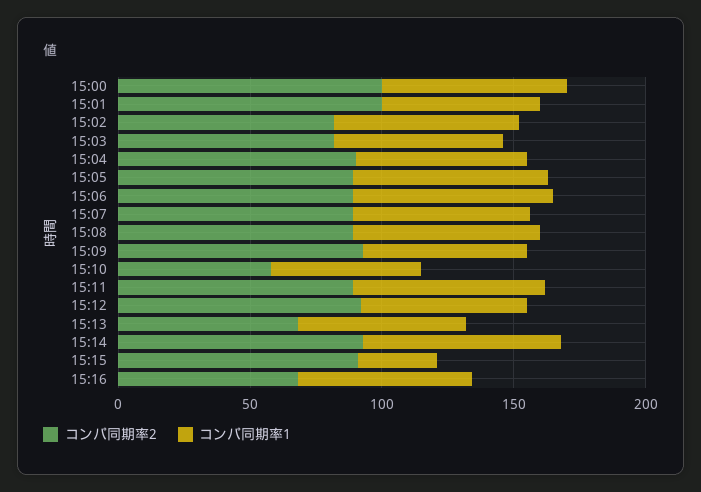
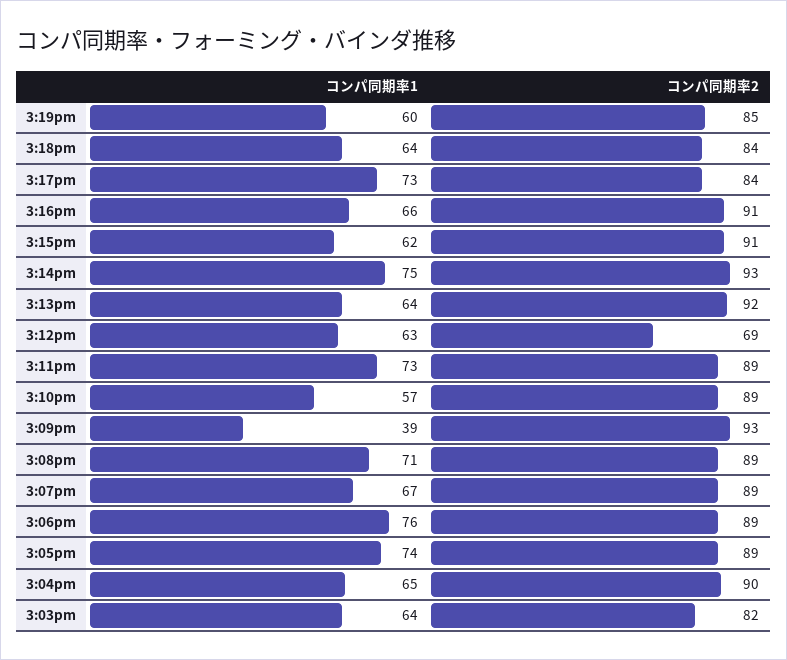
コンパ同期率2, 15:00: 100 -> none
コンパ同期率1, 15:00: 70 -> none
コンパ同期率2, 15:01: 100 -> none
コンパ同期率1, 15:01: 60 -> none
コンパ同期率2, 15:02: 80 -> none
コンパ同期率1, 15:02: 70 -> none
コンパ同期率1, 15:09: 60 -> 39
コンパ同期率2, 15:10: 60 -> 89
コンパ同期率2, 15:12: 90 -> 69
コンパ同期率2, 15:13: 70 -> 92
コンパ同期率1, 15:15: 30 -> 62
コンパ同期率2, 15:16: 70 -> 91
コンパ同期率1, 3:19pm: none -> 60
コンパ同期率2, 3:19pm: none -> 85
コンパ同期率1, 3:18pm: none -> 64
コンパ同期率2, 3:18pm: none -> 84
コンパ同期率1, 3:17pm: none -> 73
コンパ同期率2, 3:17pm: none -> 84

